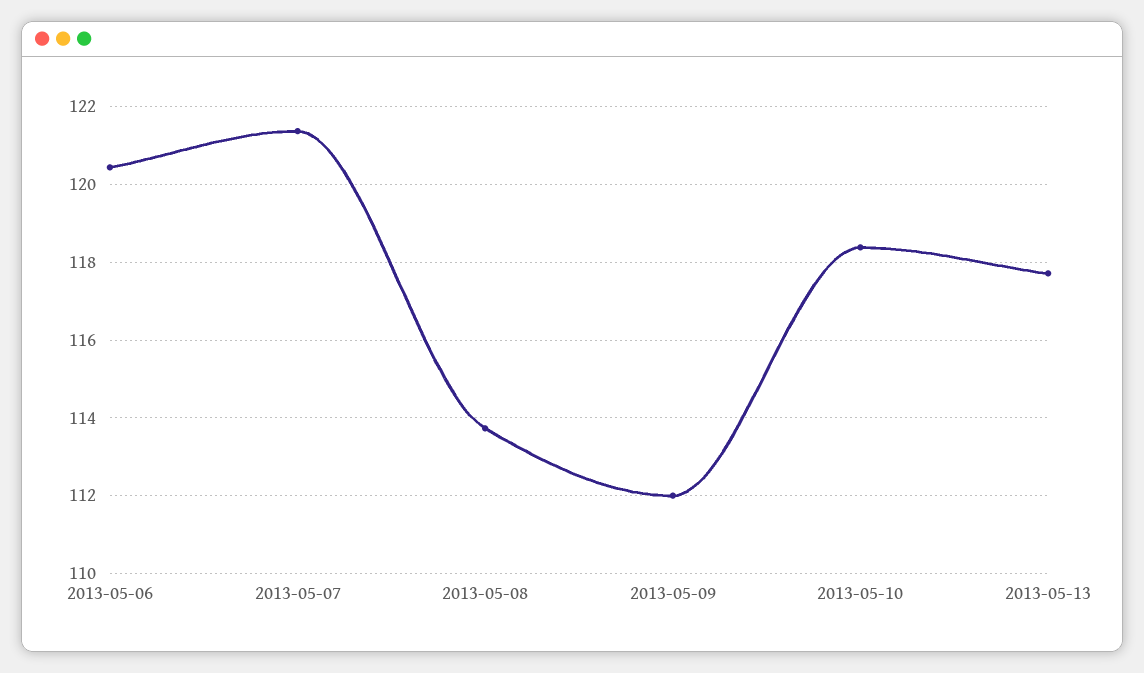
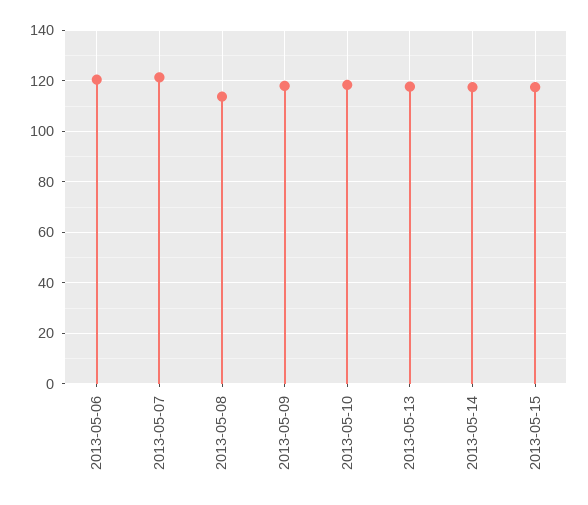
2013-05-09: 112 -> 117.5
2013-05-14: none -> 117.5
2013-05-15: none -> 117.5

